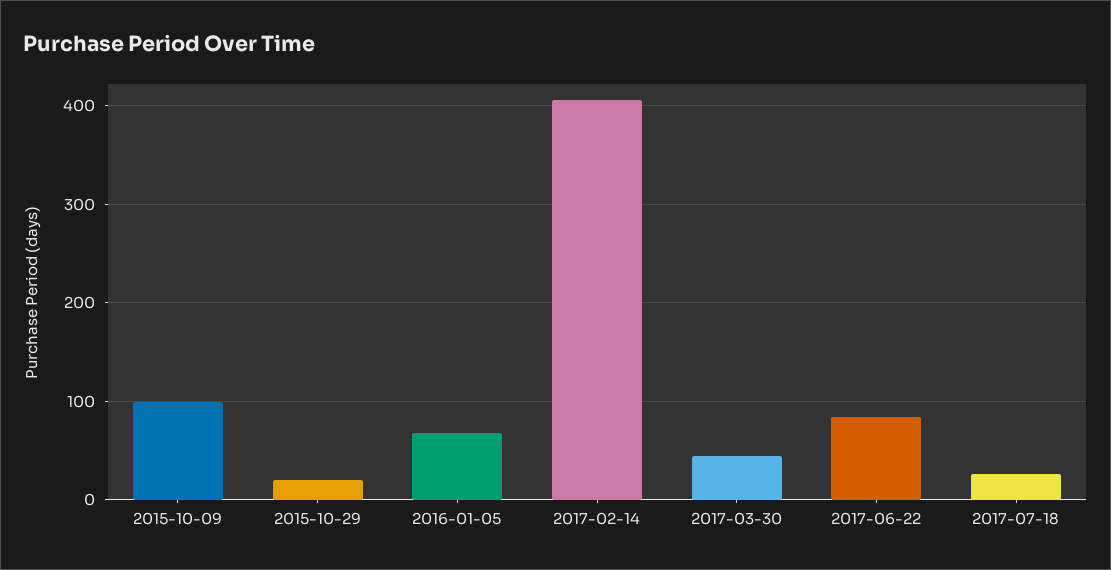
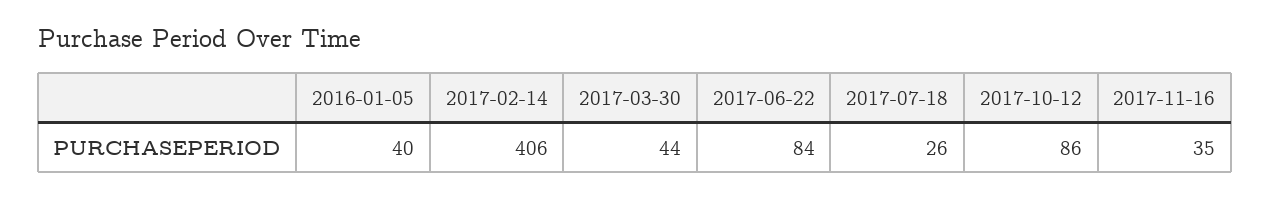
2015-10-09: 100 -> none
2015-10-29: 20 -> none
2016-01-05: 70 -> 40
2017-10-12: none -> 86
2017-11-16: none -> 35

